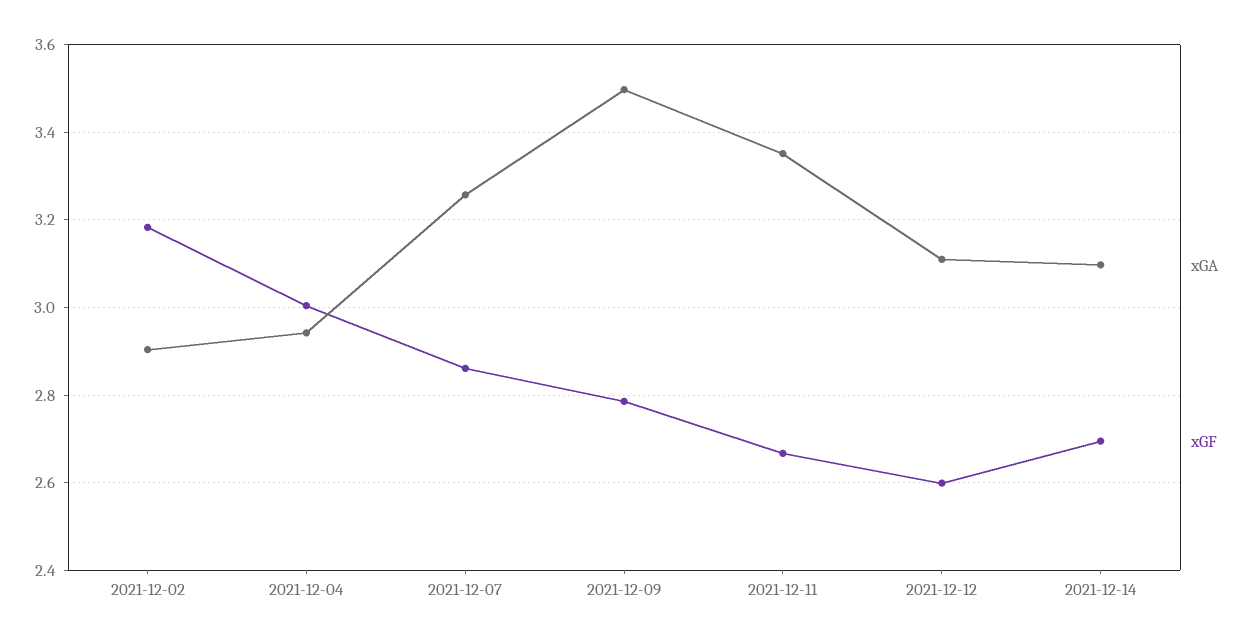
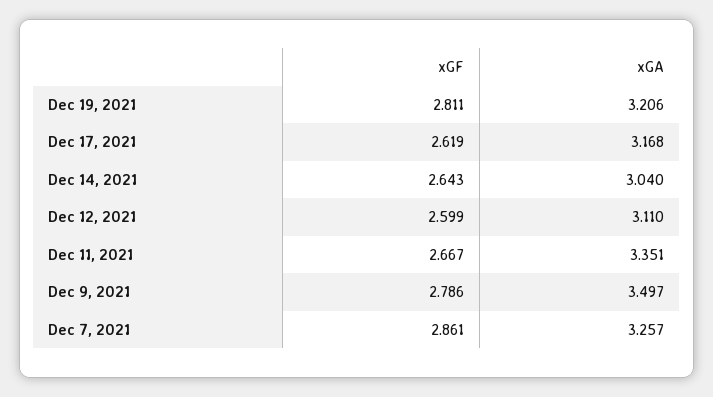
xGA, 2021-12-02: 2.9 -> none
xGF, 2021-12-02: 3.18 -> none
xGA, 2021-12-04: 2.94 -> none
xGF, 2021-12-04: 3 -> none
xGA, 2021-12-14: 3.1 -> 3.04
xGF, 2021-12-14: 2.7 -> 2.643
xGF, Dec 19, 2021: none -> 2.811
xGA, Dec 19, 2021: none -> 3.206
xGF, Dec 17, 2021: none -> 2.619
xGA, Dec 17, 2021: none -> 3.168

